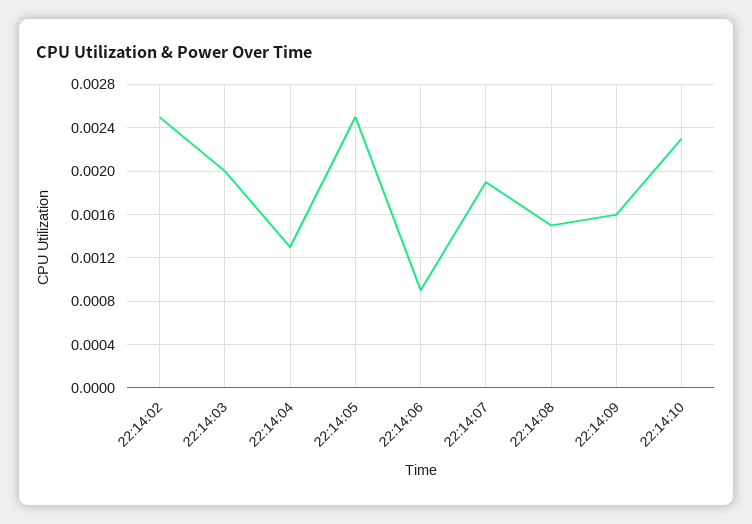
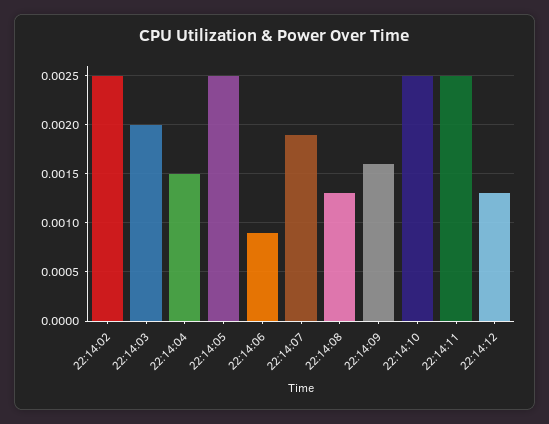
22:14:04: 0.0013 -> 0.0015
22:14:08: 0.0015 -> 0.0013
22:14:10: 0.0023 -> 0.0025
22:14:11: none -> 0.0025
22:14:12: none -> 0.0013

